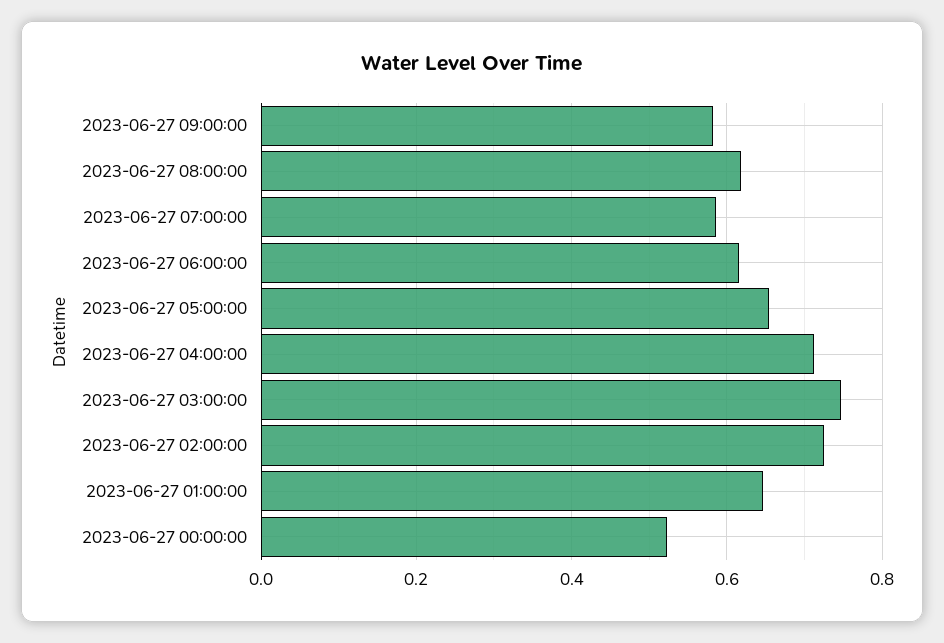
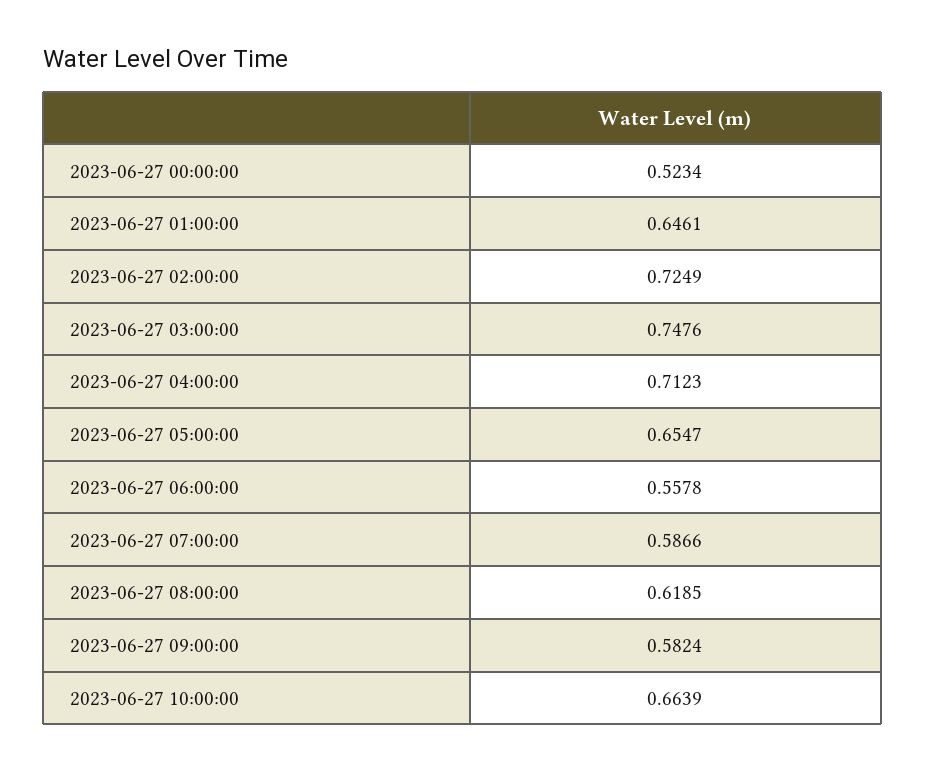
2023-06-27 06:00:00: 0.62 -> 0.5578
2023-06-27 10:00:00: none -> 0.6639

